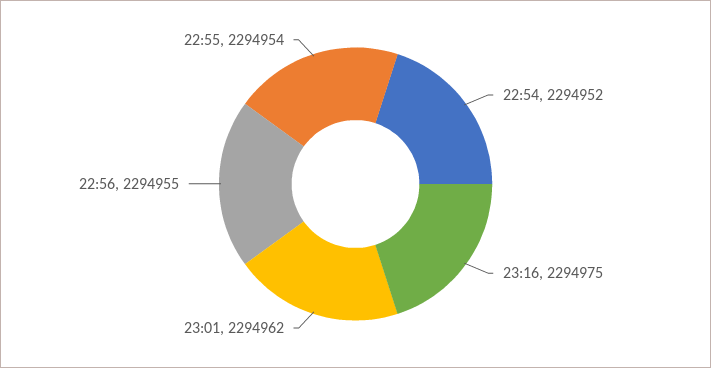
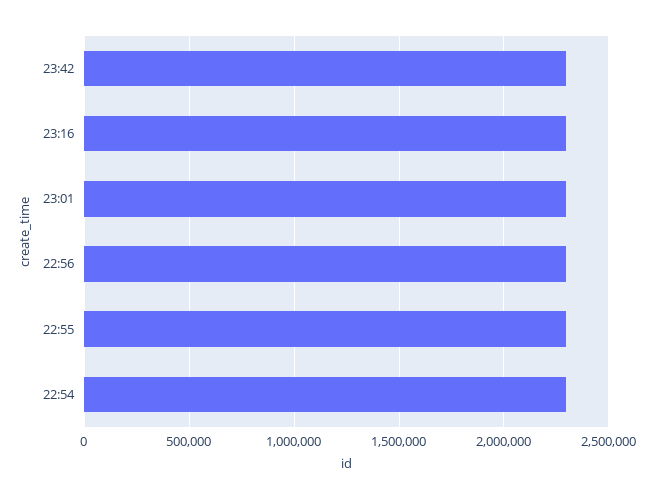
23:42: none -> 2300000

